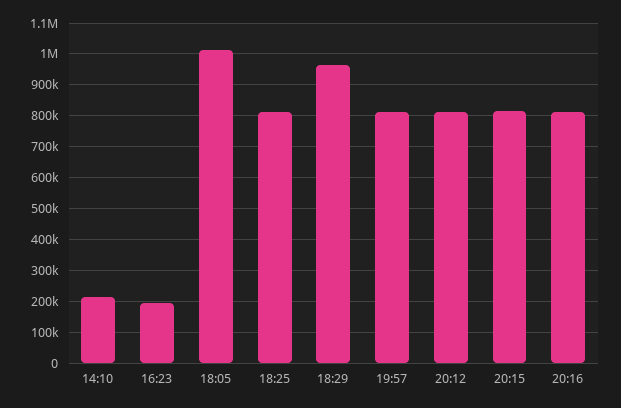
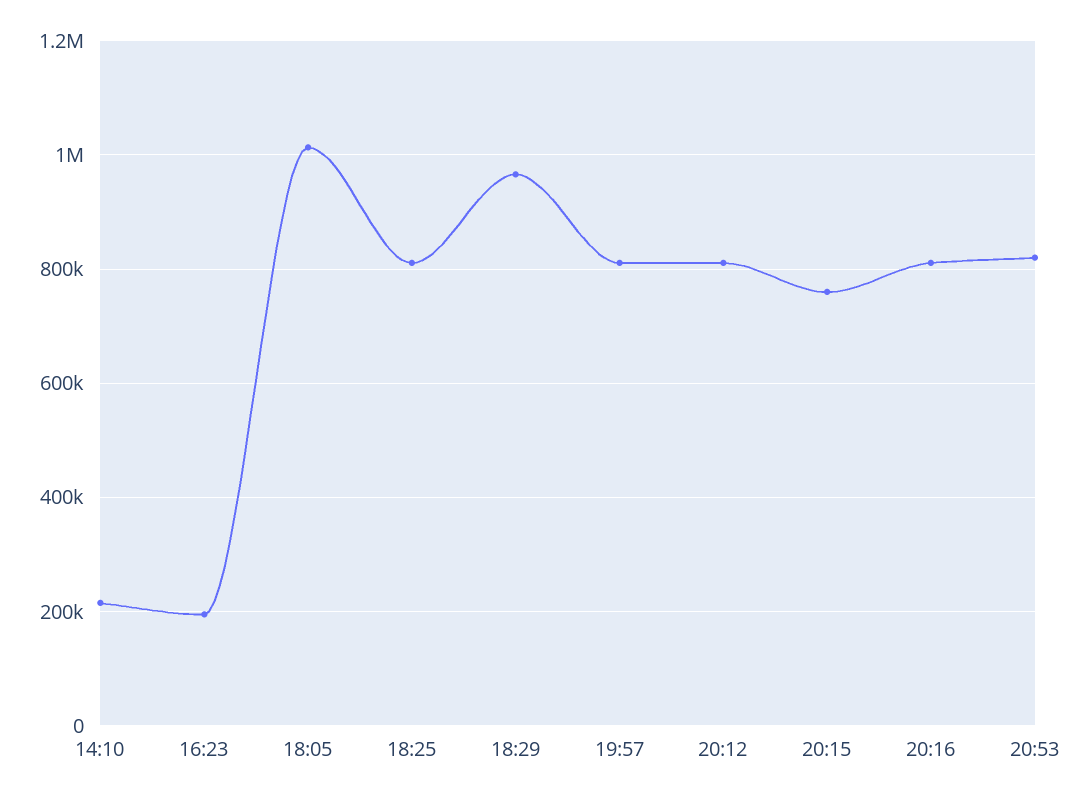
20:15: 820000 -> 760000
20:53: none -> 820000

